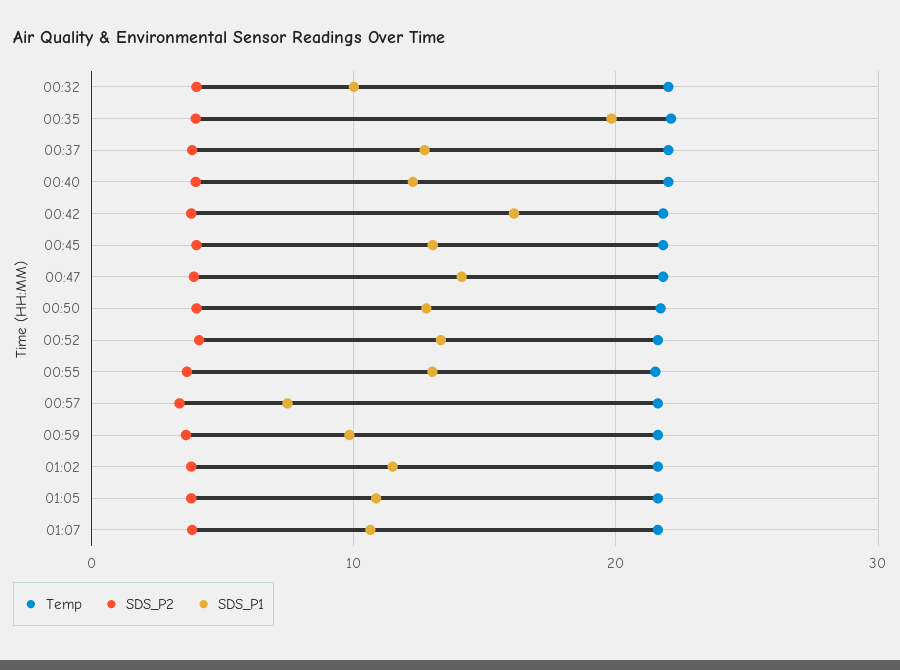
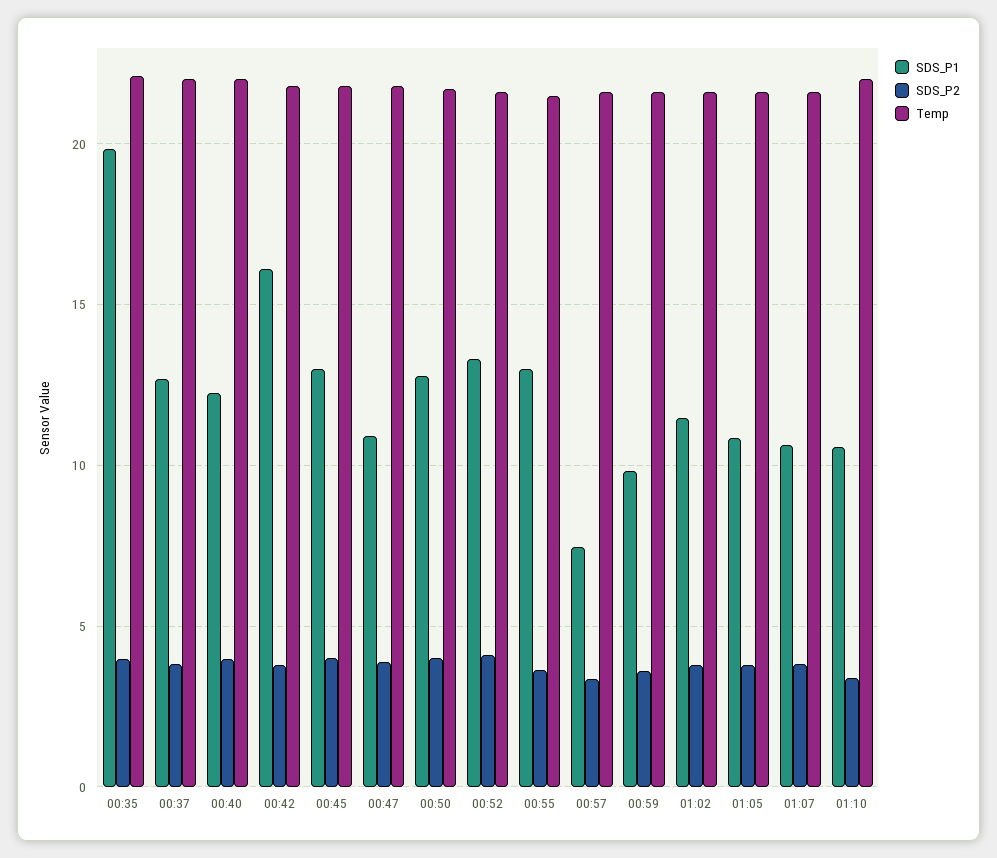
Temp, 00:32: 22 -> none
SDS_P2, 00:32: 4 -> none
SDS_P1, 00:32: 10 -> none
SDS_P1, 00:47: 14 -> 11
SDS_P1, 01:10: none -> 10.5
SDS_P2, 01:10: none -> 3.5
Temp, 01:10: none -> 22

